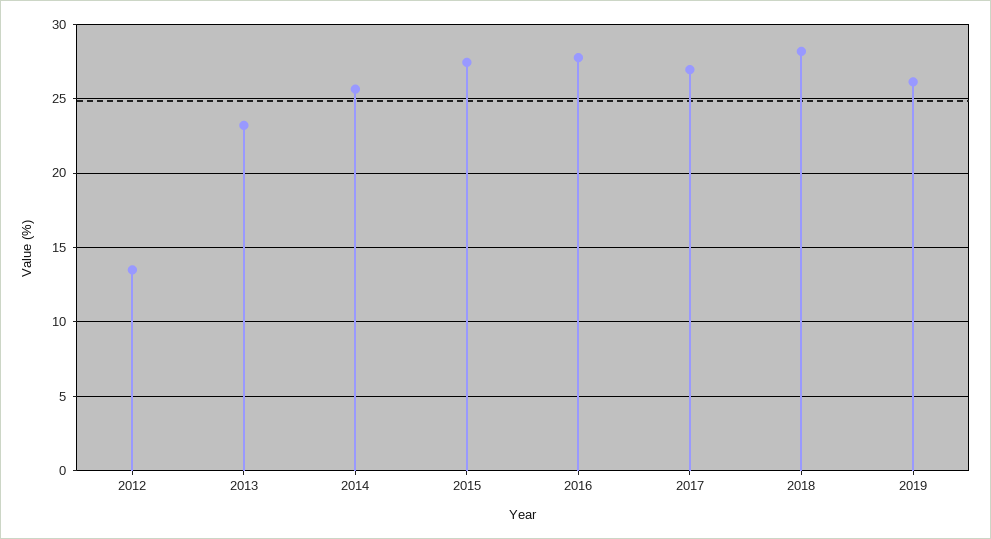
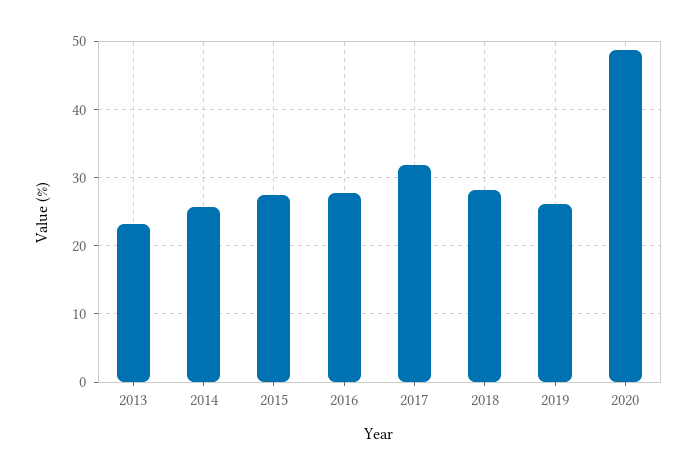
2012: 13.5 -> none
2017: 27 -> 32
2020: none -> 49

